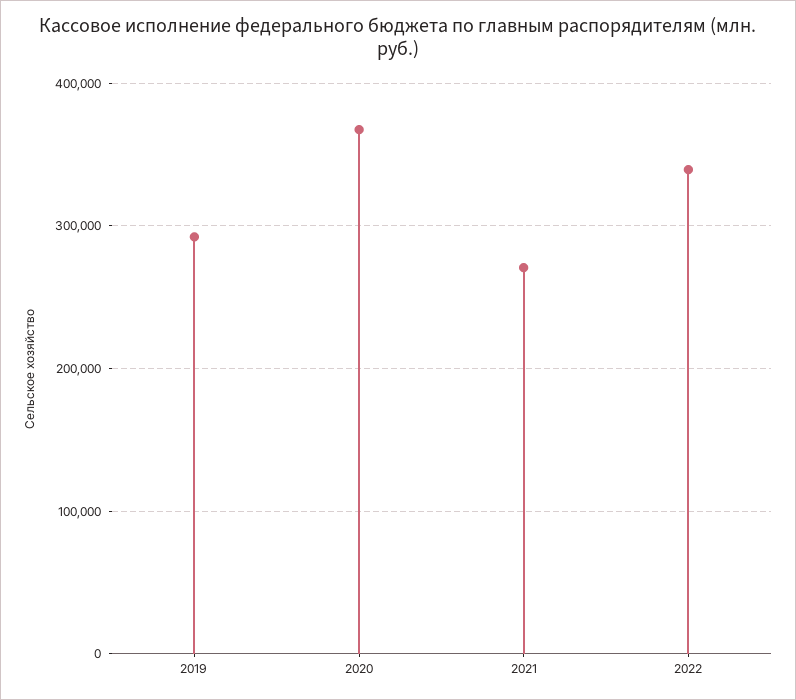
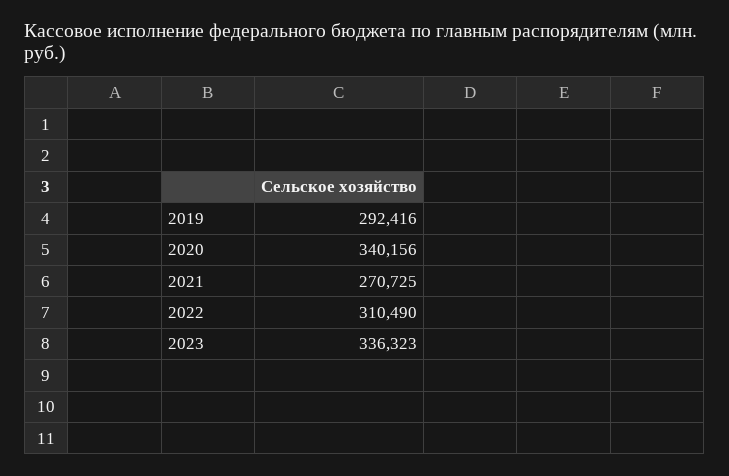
2020: 370000 -> 340156
2022: 340000 -> 310490
2023: none -> 336323

